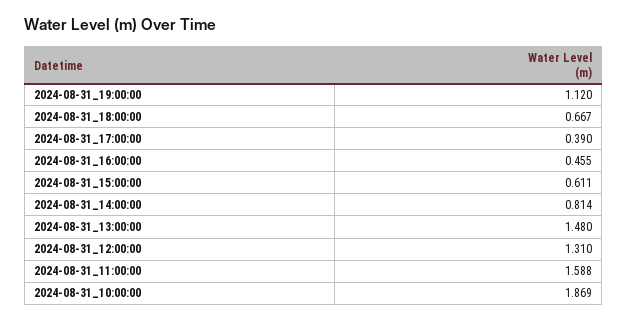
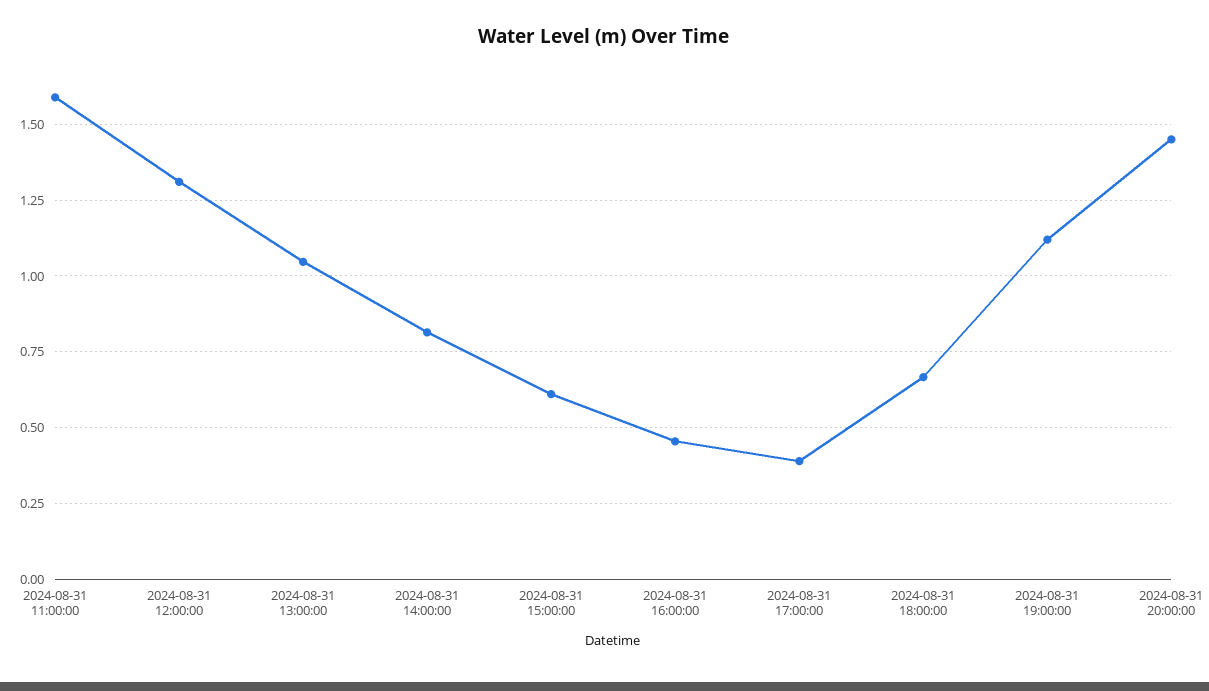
2024-08-31_13:00:00: 1.48 -> 1.05
2024-08-31_10:00:00: 1.869 -> none
2024-08-31 20:00:00: none -> 1.45

